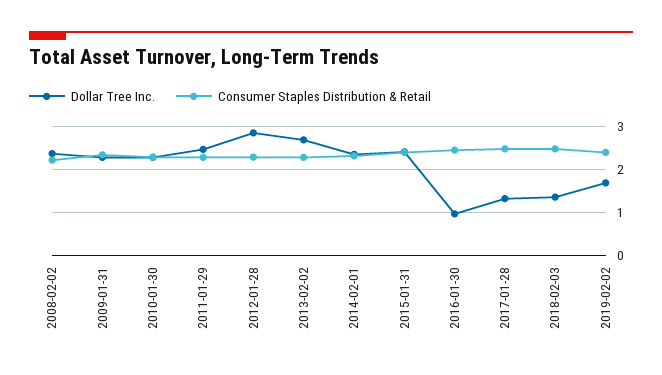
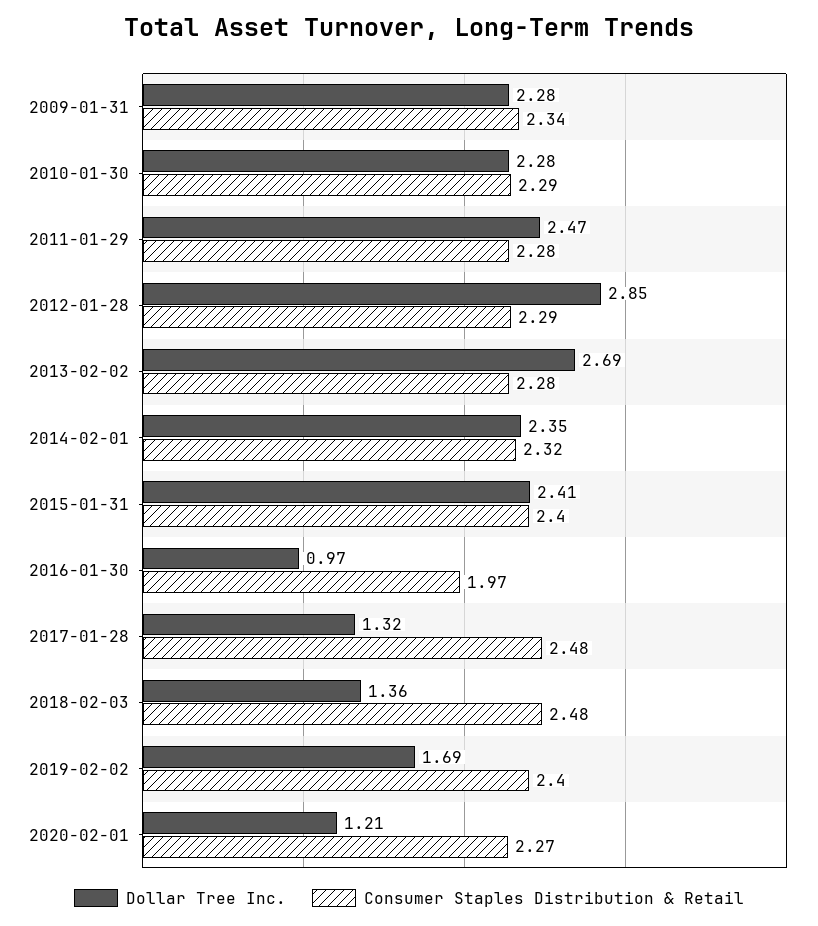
Dollar Tree Inc., 2008-02-02: 2.4 -> none
Consumer Staples Distribution & Retail, 2008-02-02: 2.2 -> none
Consumer Staples Distribution & Retail, 2016-01-30: 2.4 -> 1.97
Dollar Tree Inc., 2020-02-01: none -> 1.21
Consumer Staples Distribution & Retail, 2020-02-01: none -> 2.27

